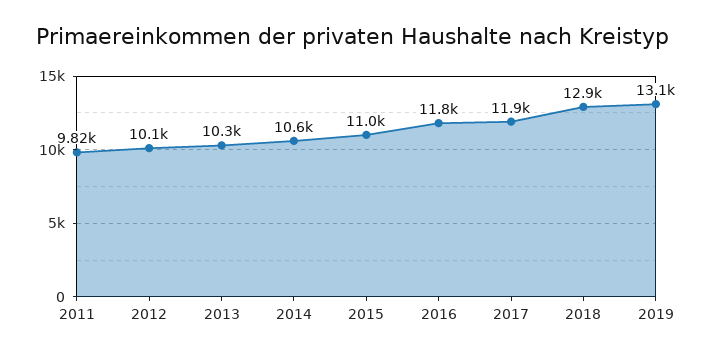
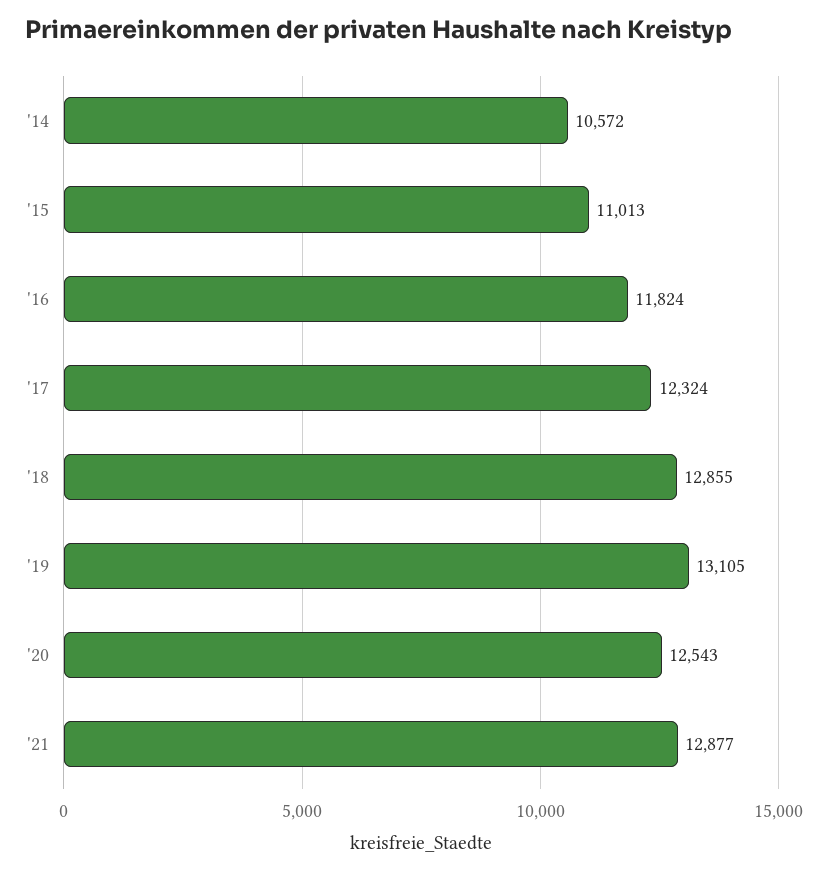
2011: 9820 -> none
2012: 10100 -> none
2013: 10300 -> none
2017: 11900 -> 12324
'20: none -> 12543
'21: none -> 12877

